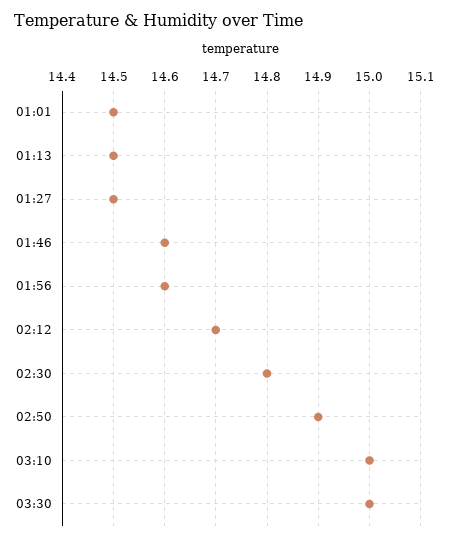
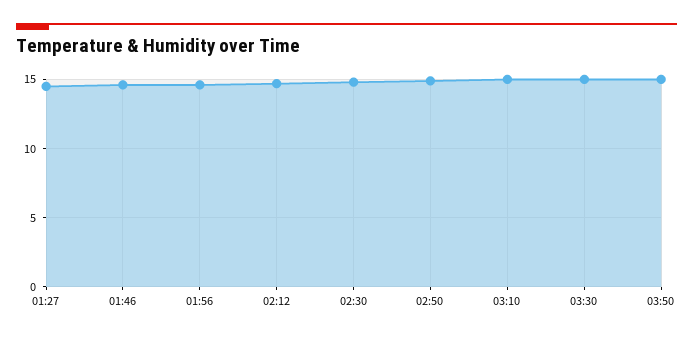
01:01: 14.5 -> none
01:13: 14.5 -> none
03:50: none -> 15

